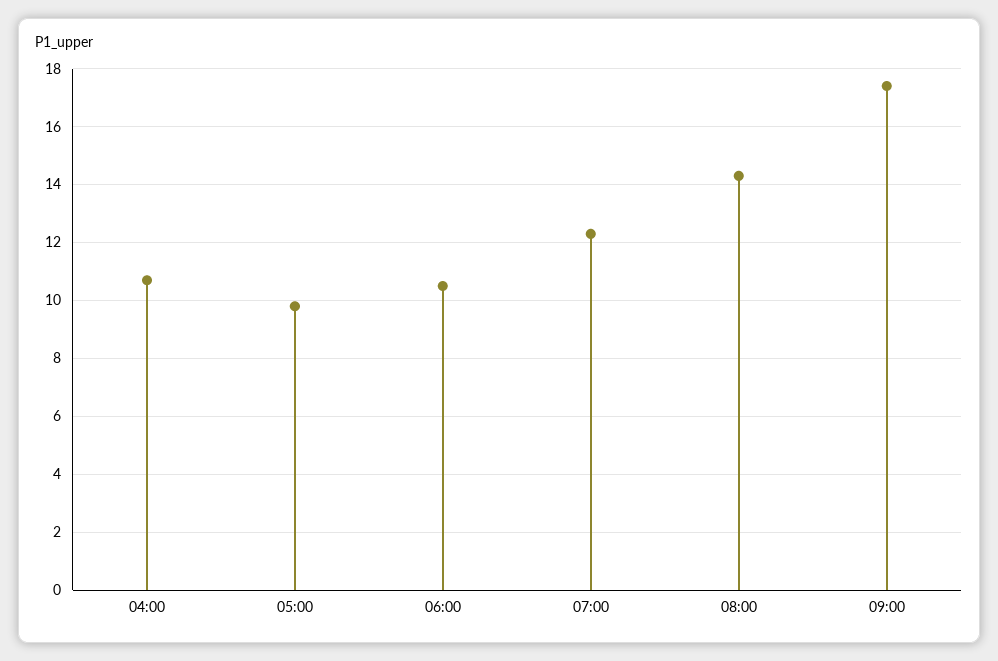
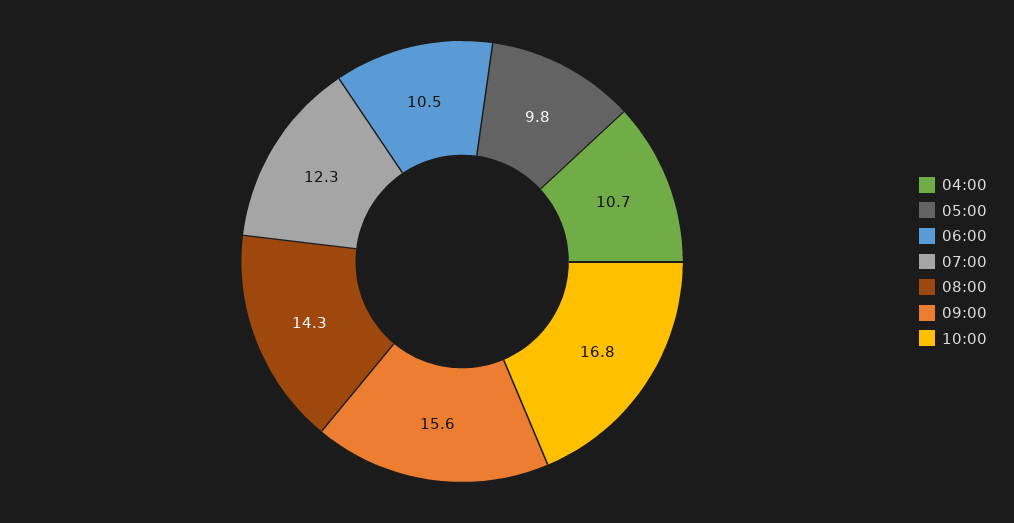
09:00: 17.5 -> 15.6
10:00: none -> 16.8

